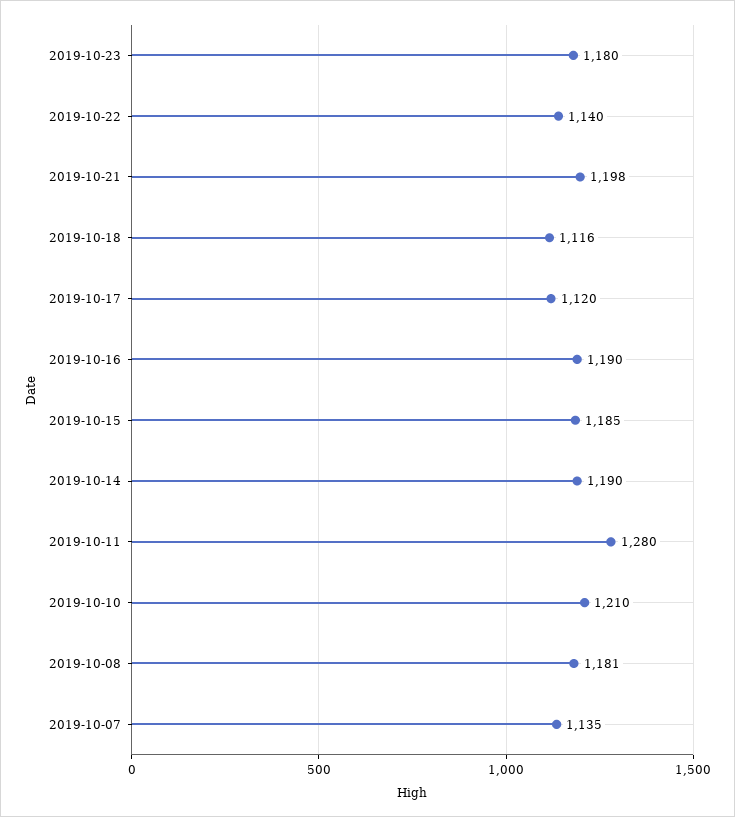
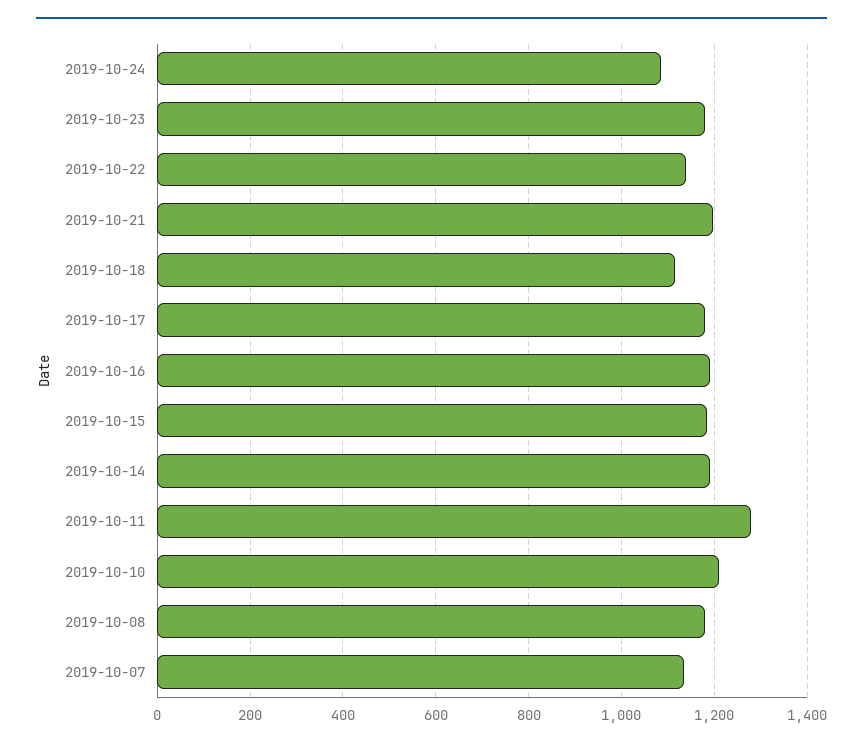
2019-10-17: 1120 -> 1180
2019-10-24: none -> 1080

